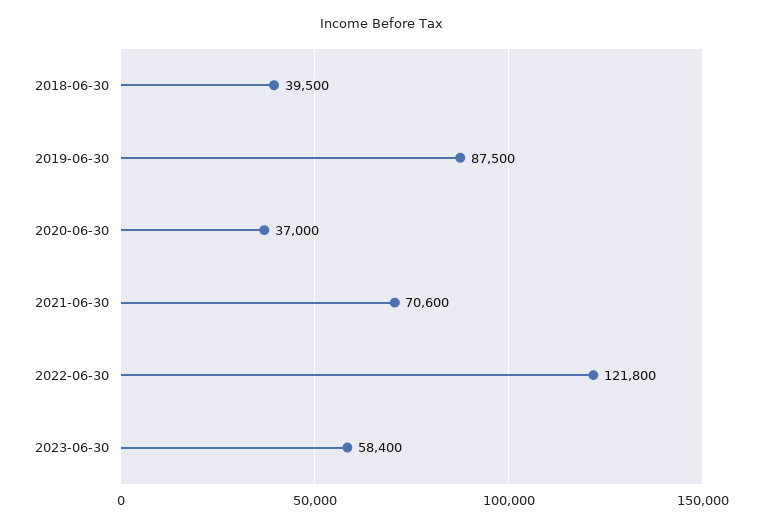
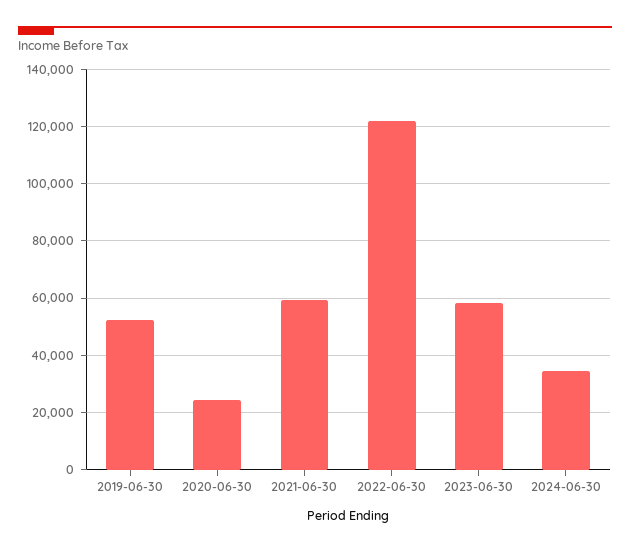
2018-06-30: 39500 -> none
2019-06-30: 87500 -> 52500
2020-06-30: 37000 -> 25000
2021-06-30: 70600 -> 60000
2024-06-30: none -> 35000

